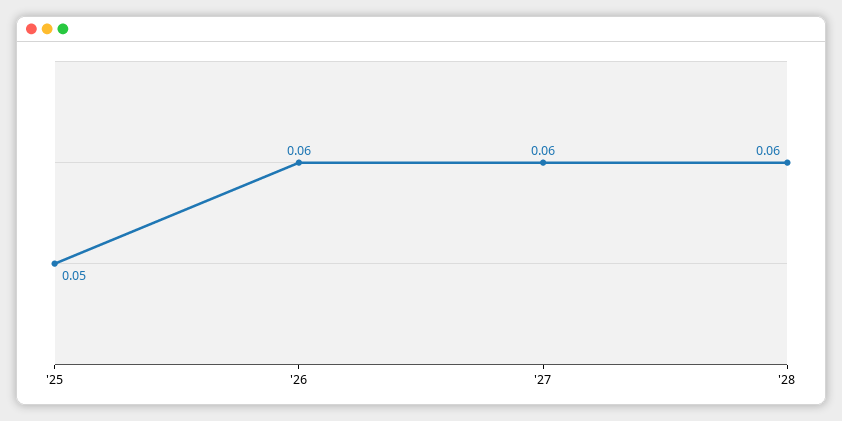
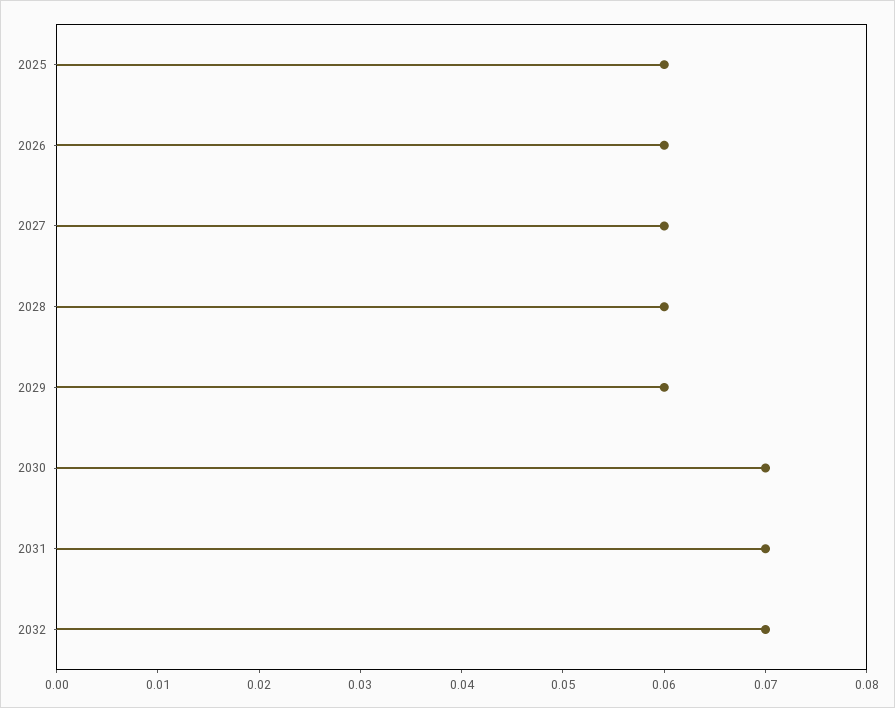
'25: 0.05 -> 0.06
2029: none -> 0.06
2030: none -> 0.07
2031: none -> 0.07
2032: none -> 0.07

